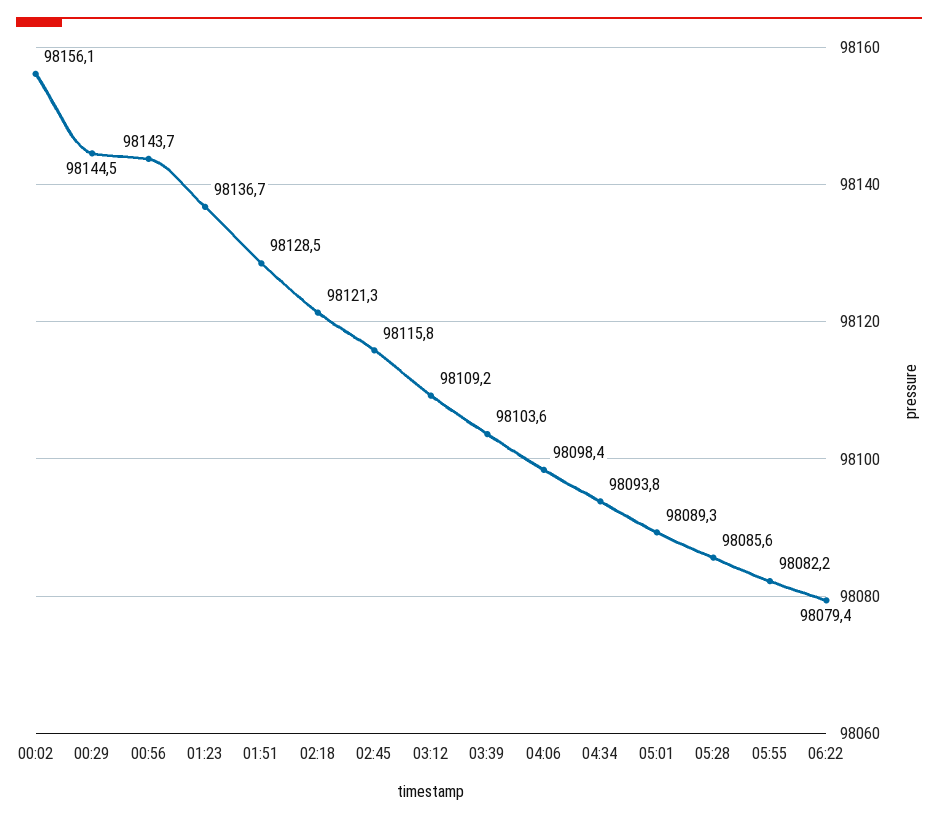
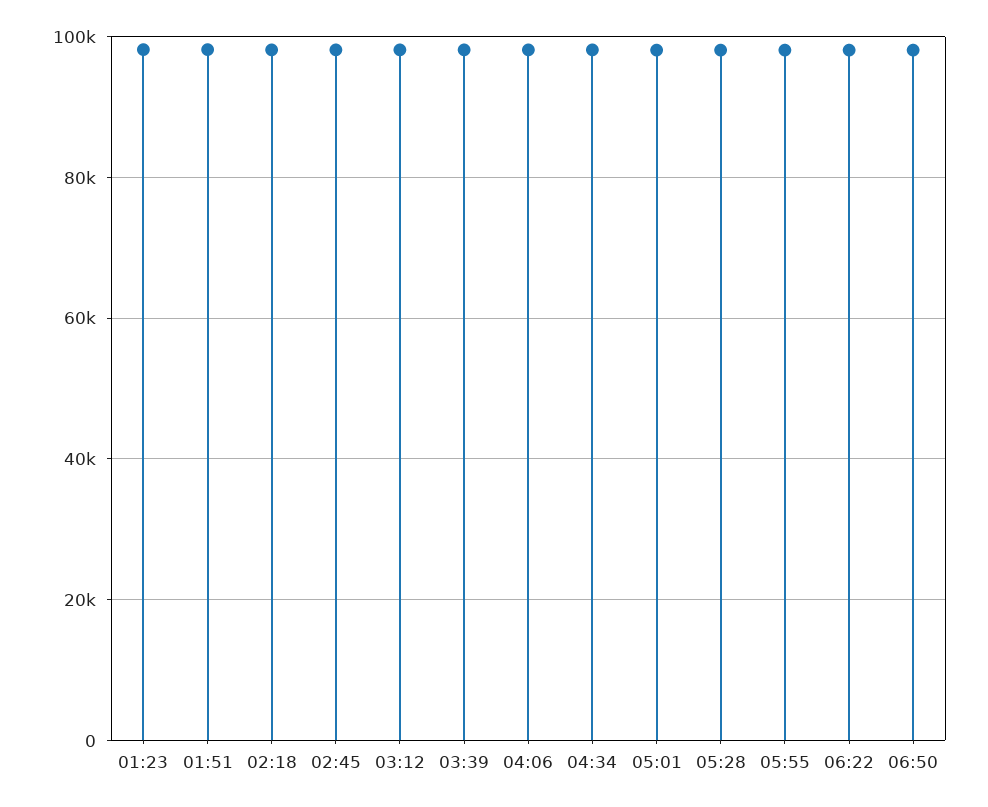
00:02: 98156.1 -> none
00:29: 98144.5 -> none
00:56: 98143.7 -> none
06:50: none -> 98000

